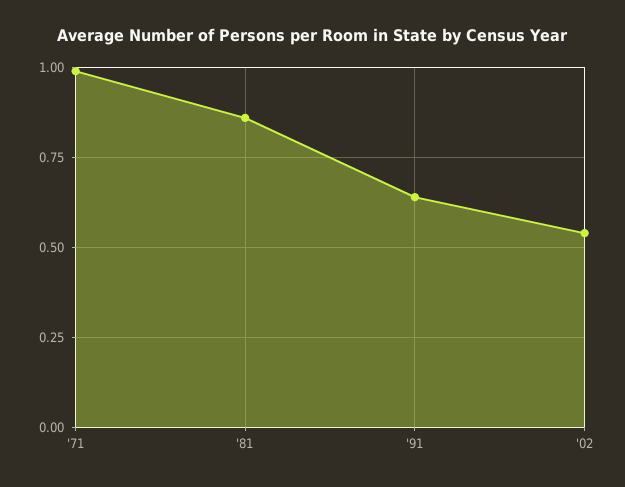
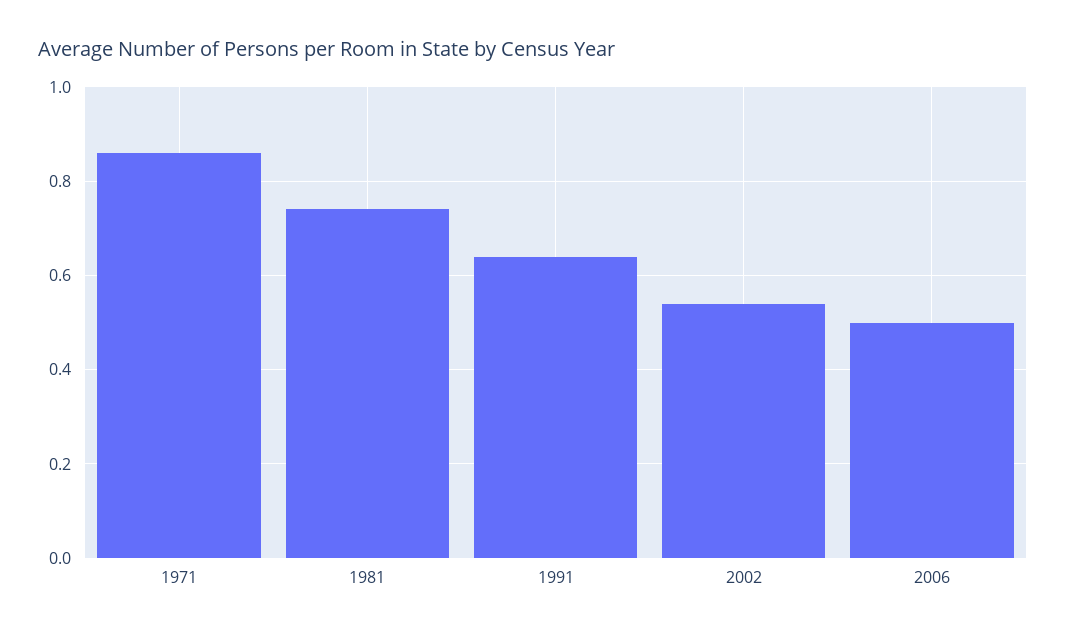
'71: 1 -> 0.85
'81: 0.85 -> 0.75
2006: none -> 0.5

